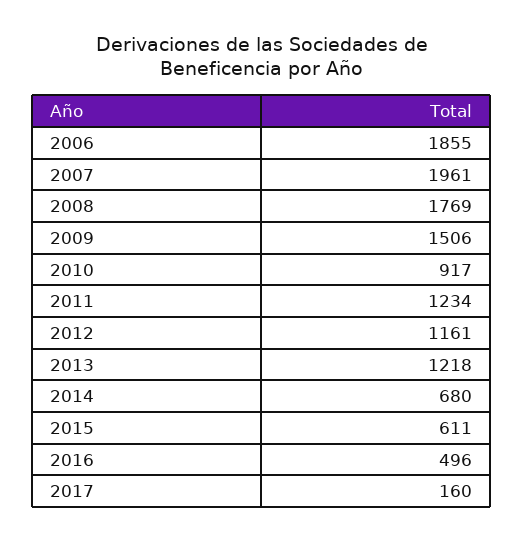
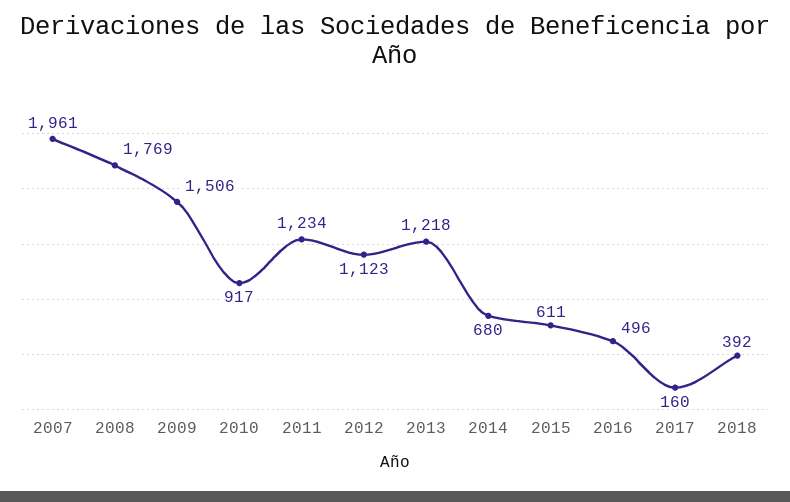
2006: 1855 -> none
2012: 1161 -> 1123
2018: none -> 392

